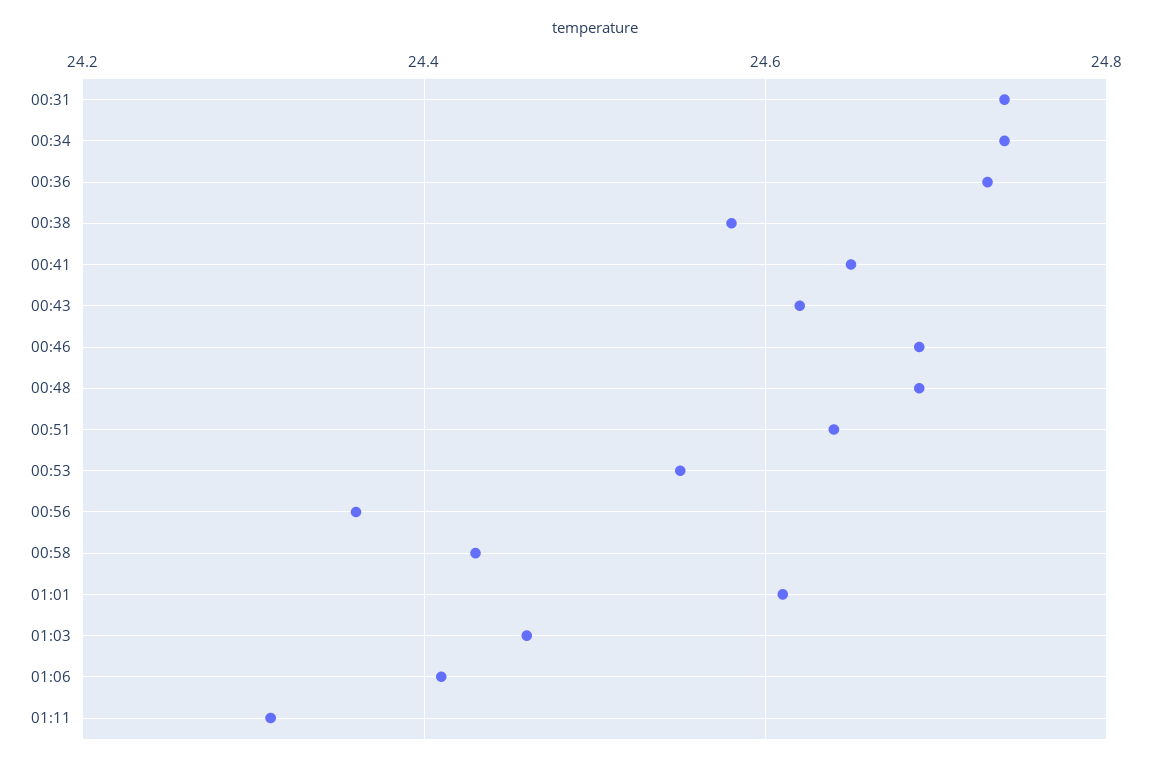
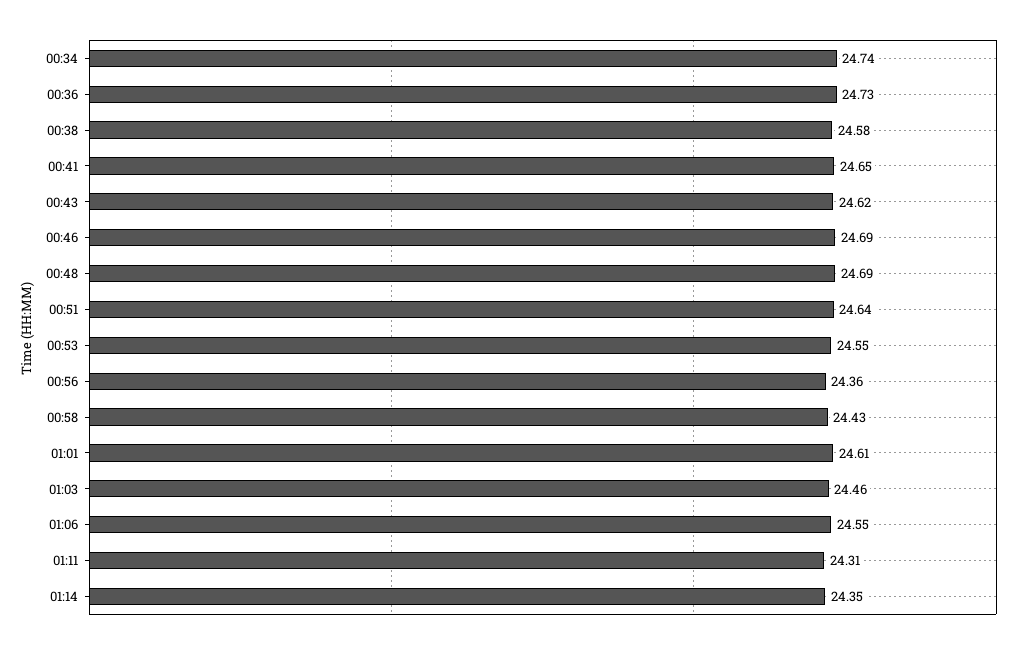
00:31: 24.75 -> none
01:06: 24.4 -> 24.55
01:14: none -> 24.35

